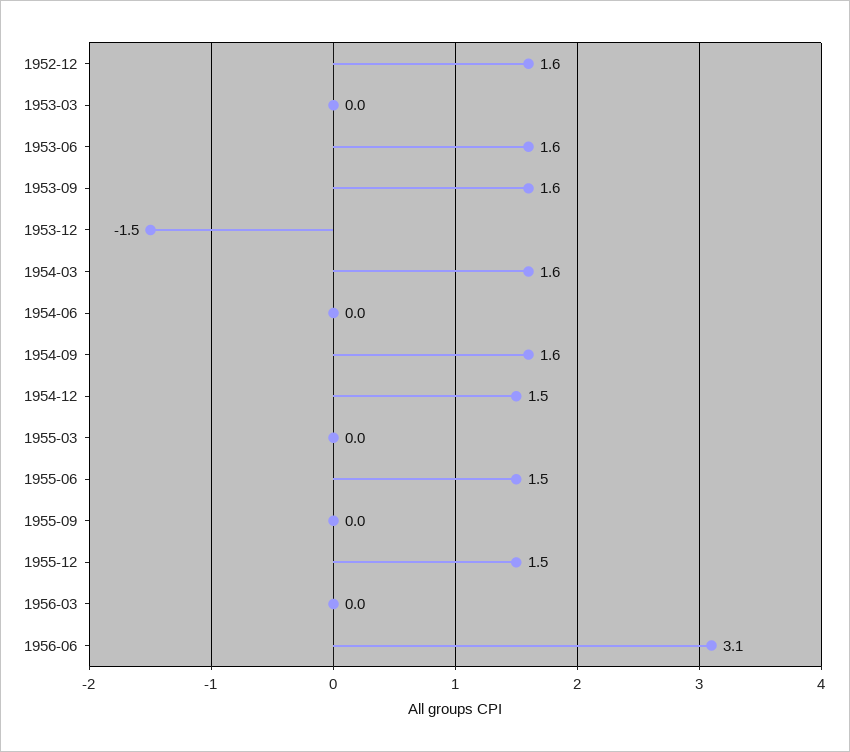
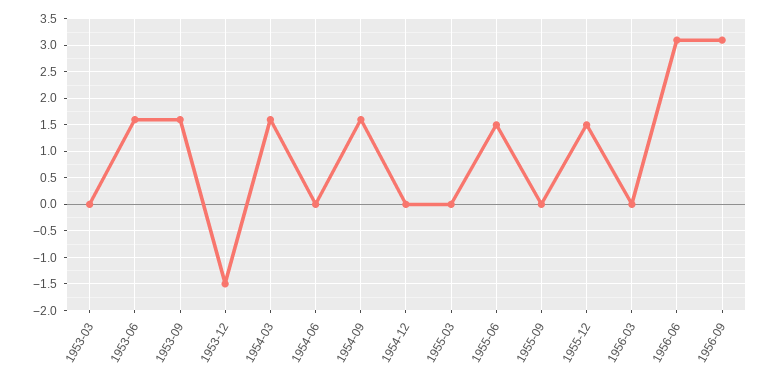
1952-12: 1.6 -> none
1954-12: 1.5 -> 0
1956-09: none -> 3

